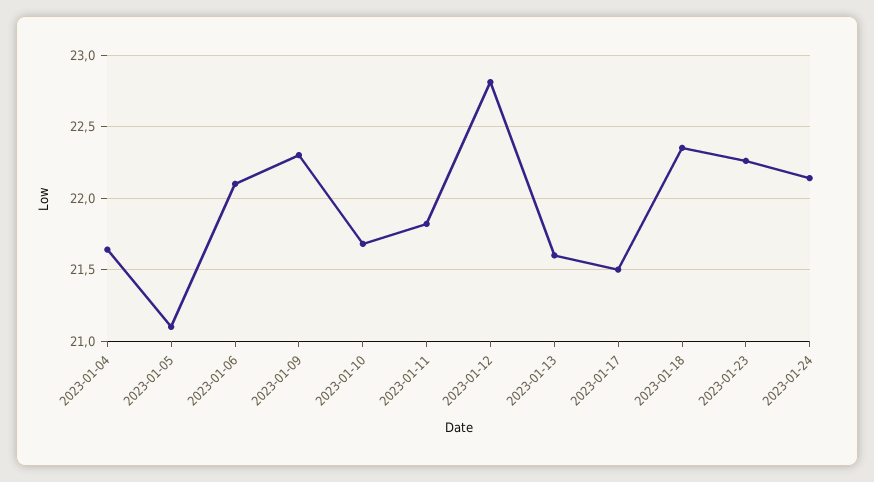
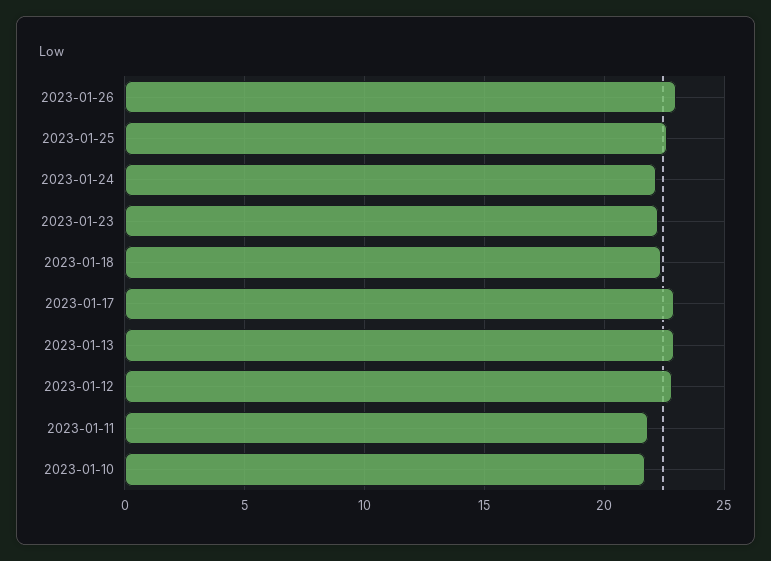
2023-01-04: 21.65 -> none
2023-01-05: 21.1 -> none
2023-01-06: 22.1 -> none
2023-01-09: 22.3 -> none
2023-01-13: 21.6 -> 23
2023-01-17: 21.5 -> 23
2023-01-26: none -> 23
2023-01-25: none -> 22.5

